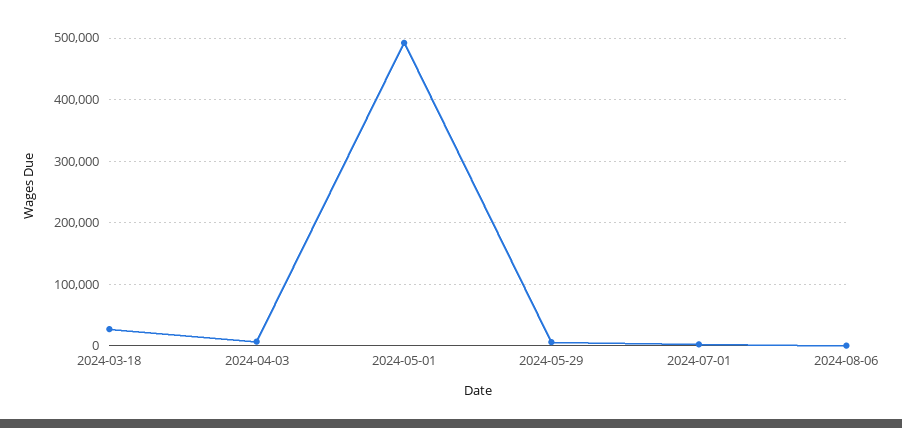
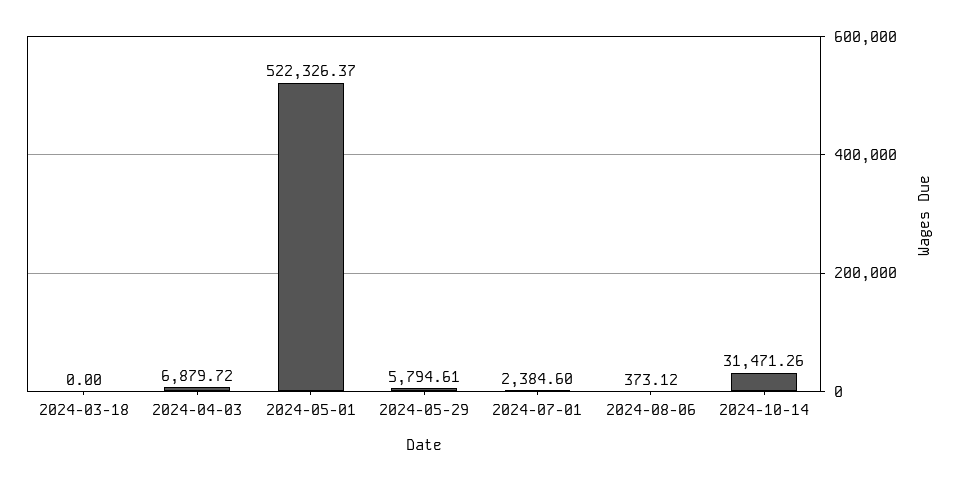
2024-03-18: 30000 -> 0
2024-05-01: 490000 -> 522326.37
2024-10-14: none -> 31471.26

